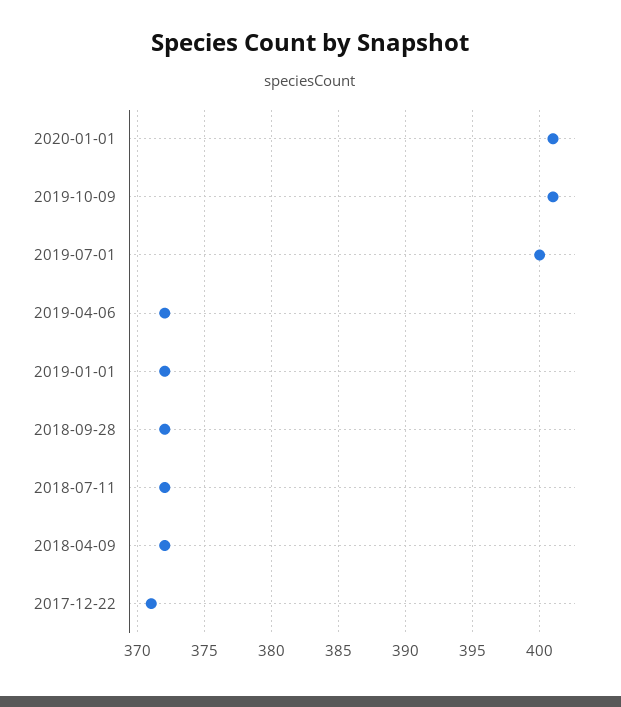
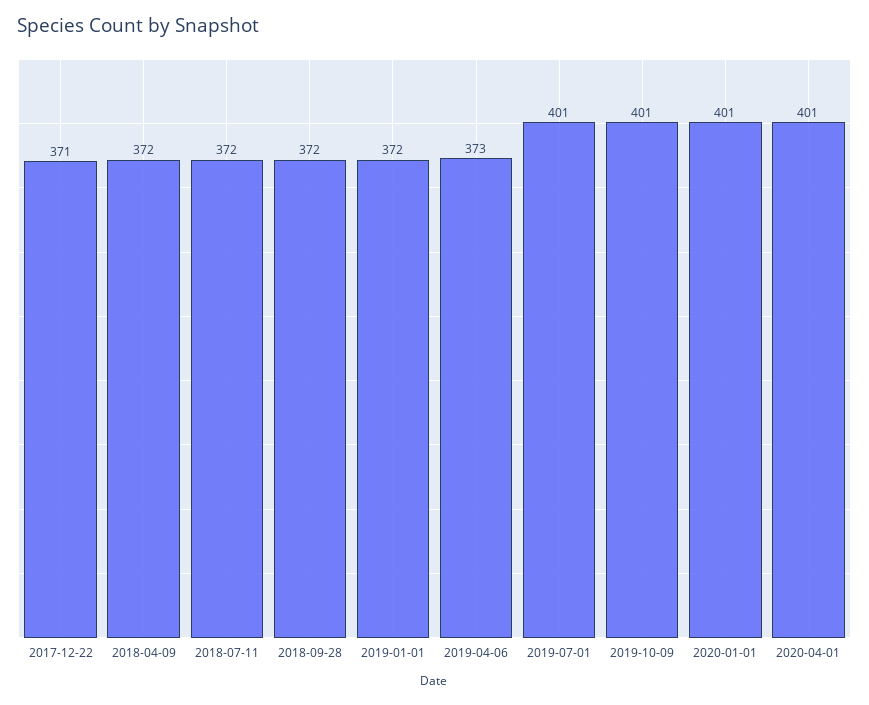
2019-07-01: 400 -> 401
2019-04-06: 372 -> 373
2020-04-01: none -> 401

